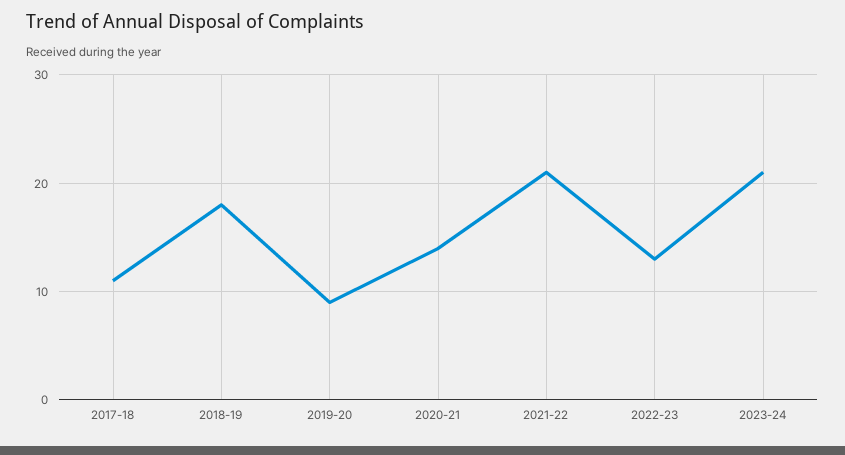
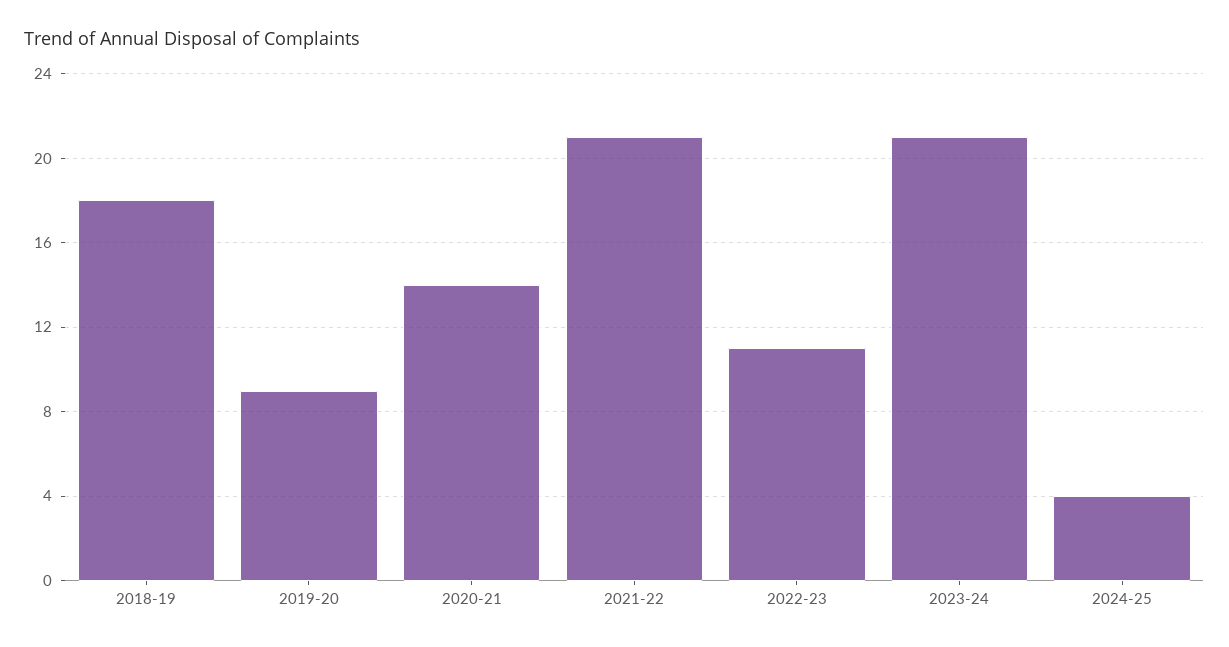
2017-18: 11 -> none
2022-23: 13 -> 11
2024-25: none -> 4

